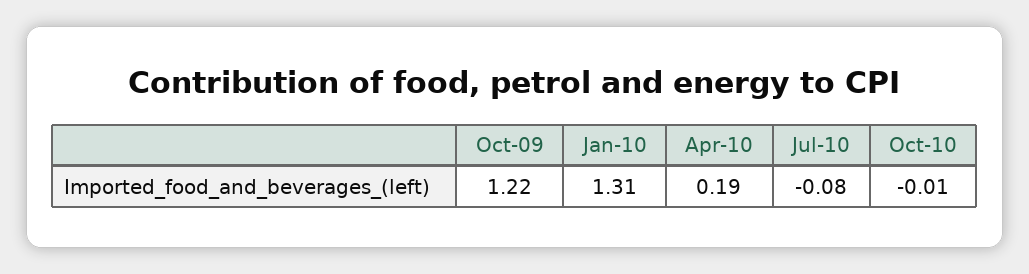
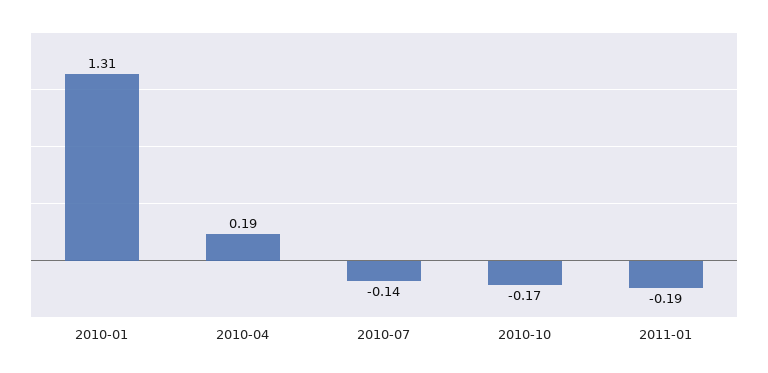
Oct-09: 1.22 -> none
Jul-10: -0.08 -> -0.14
Oct-10: -0.01 -> -0.17
2011-01: none -> -0.19

